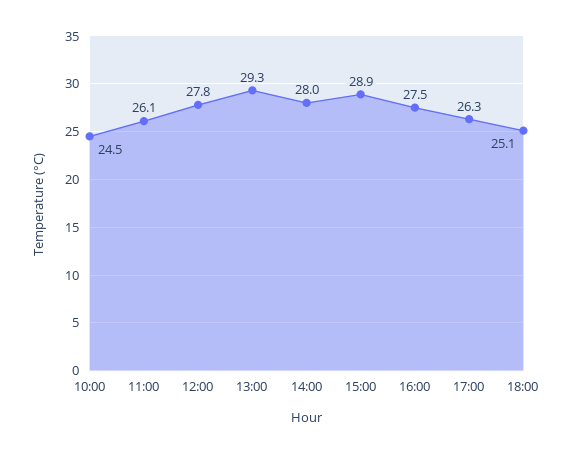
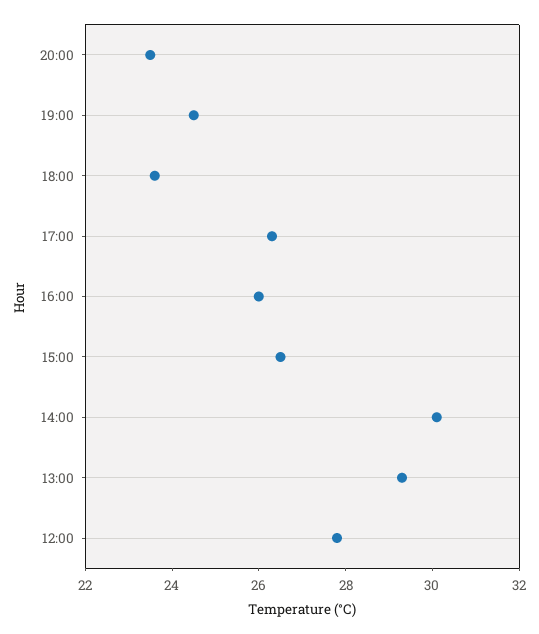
10:00: 24.5 -> none
11:00: 26.1 -> none
14:00: 28 -> 30
15:00: 28.9 -> 26.5
16:00: 27.5 -> 26
18:00: 25.1 -> 23.5
20:00: none -> 23.5
19:00: none -> 24.5

